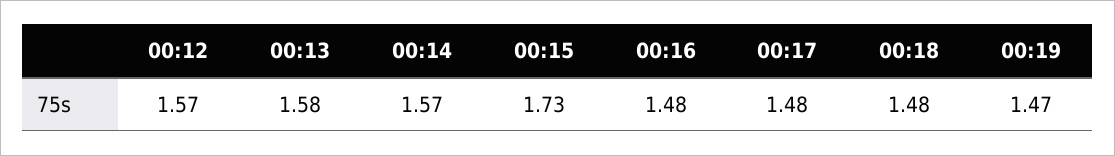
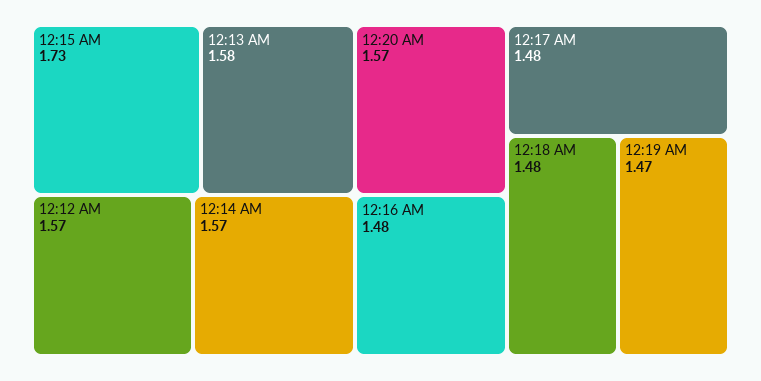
12:20 AM: none -> 1.57

